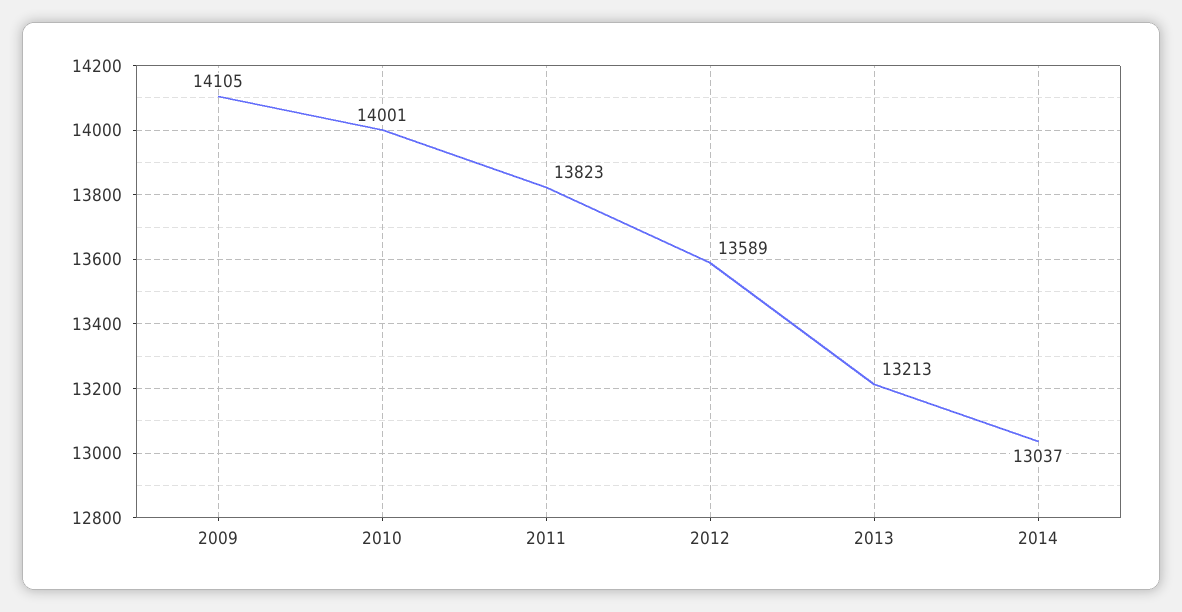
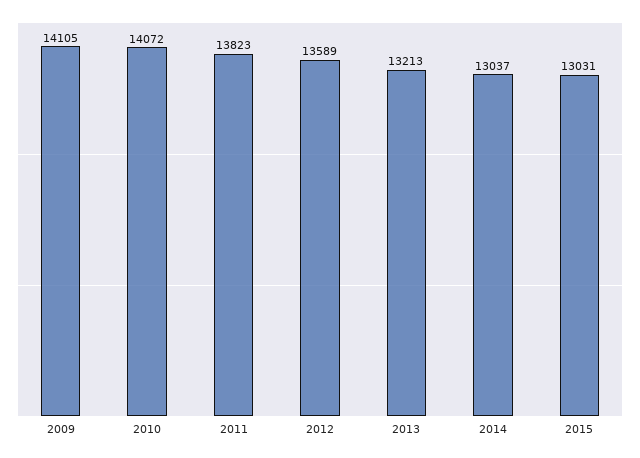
2010: 14001 -> 14072
2015: none -> 13031

